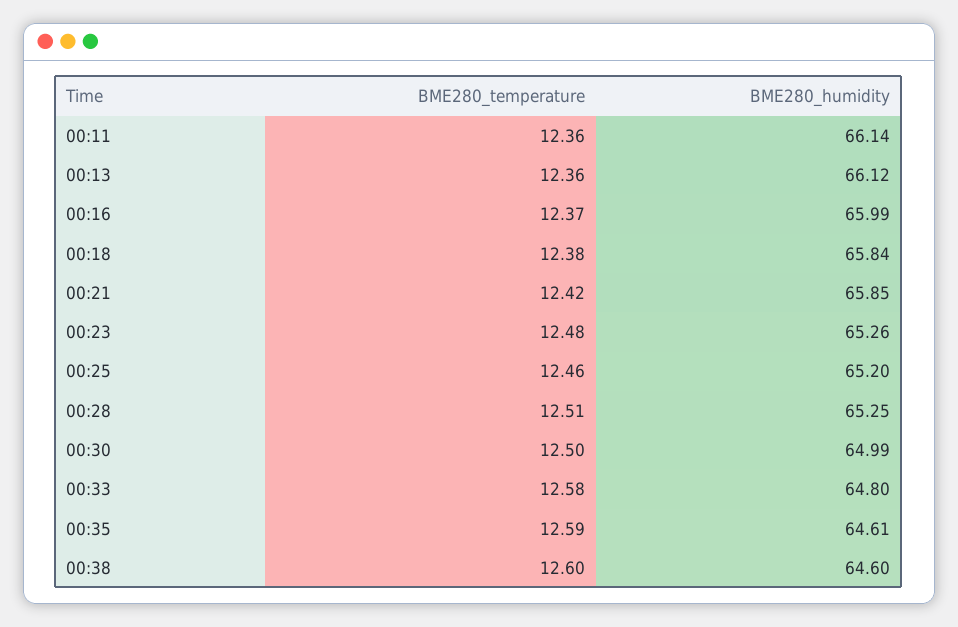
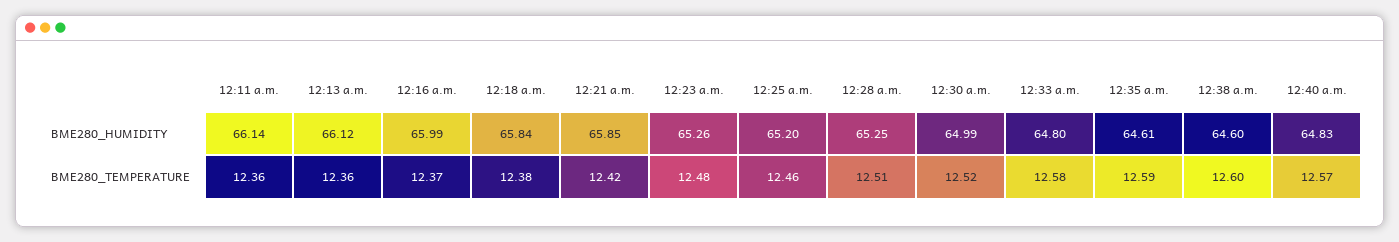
BME280_temperature, 00:30: 12.5 -> 12.52
BME280_humidity, 12:40 a.m.: none -> 64.83
BME280_temperature, 12:40 a.m.: none -> 12.57

